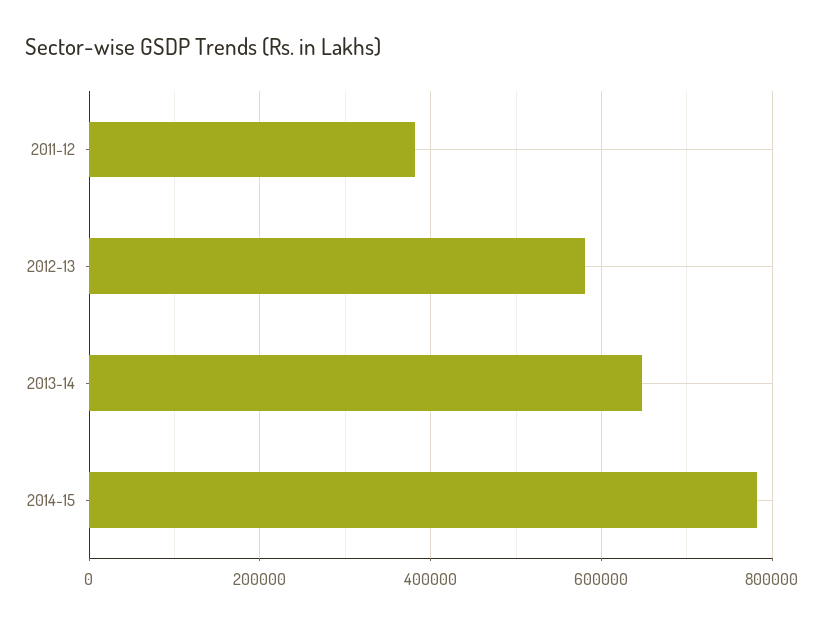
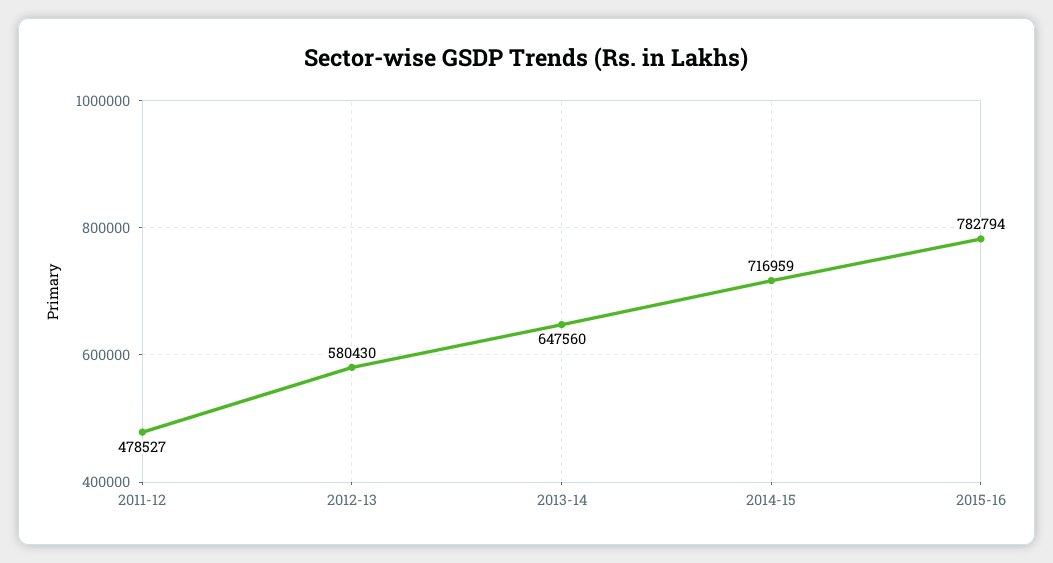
2011-12: 380000 -> 478527
2014-15: 780000 -> 716959
2015-16: none -> 782794

